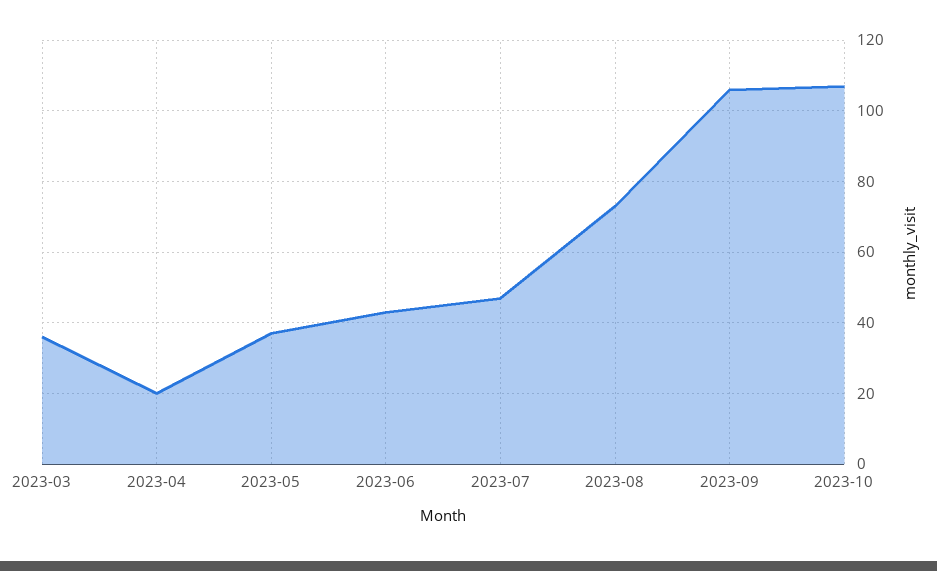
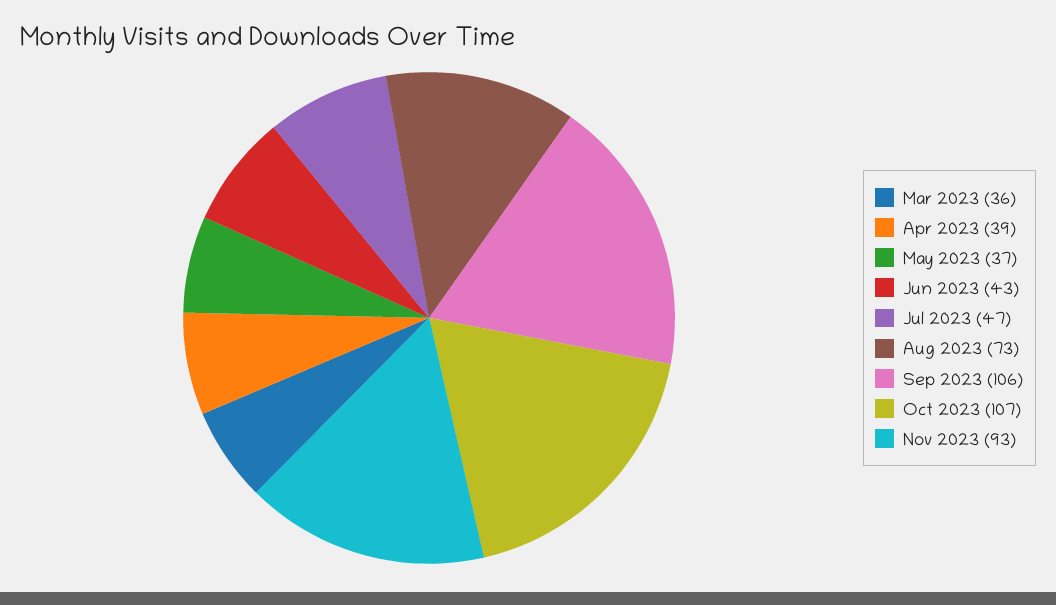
2023-04: 20 -> 39
Nov 2023: none -> 93

